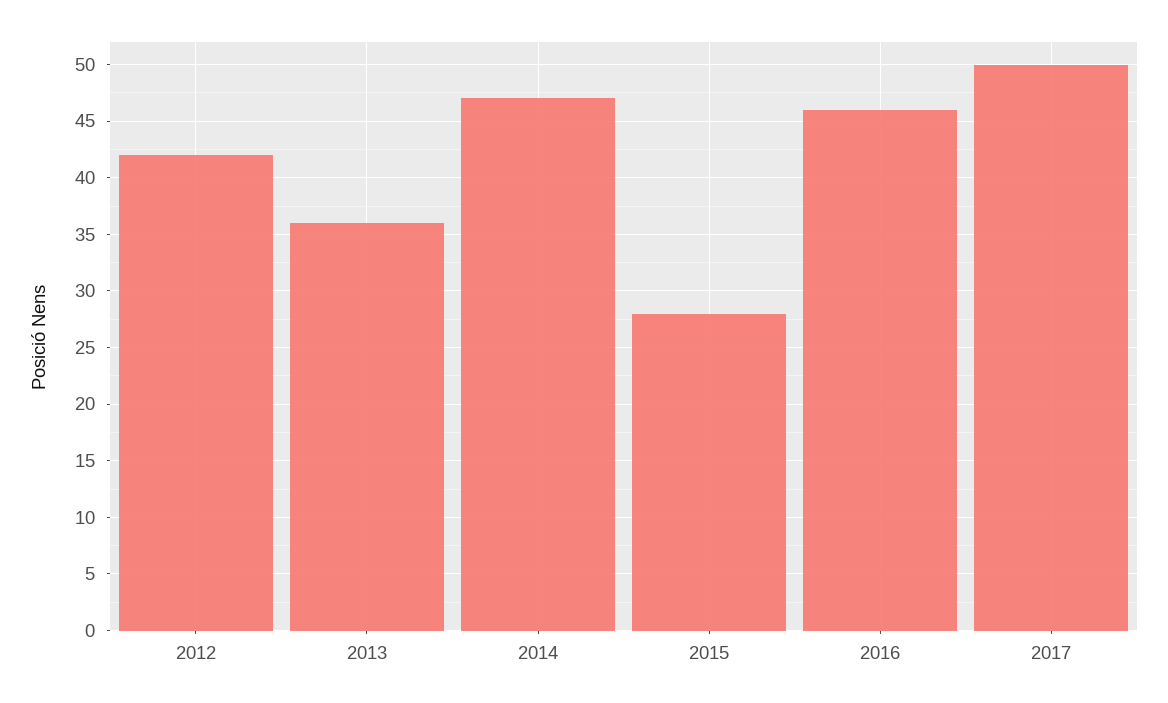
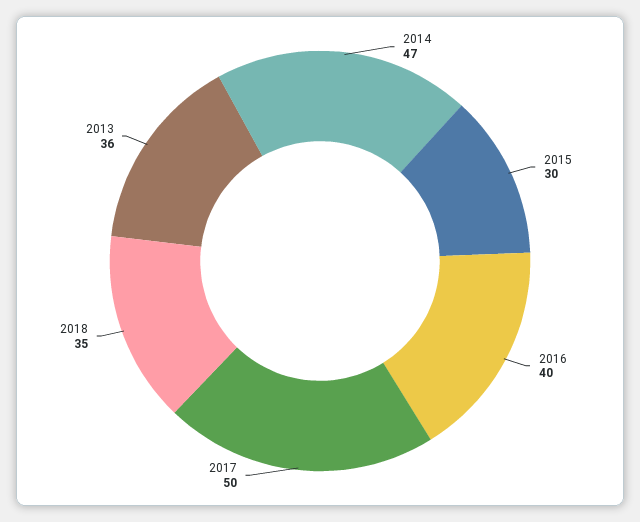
2012: 42 -> none
2015: 28 -> 30
2016: 46 -> 40
2018: none -> 35

